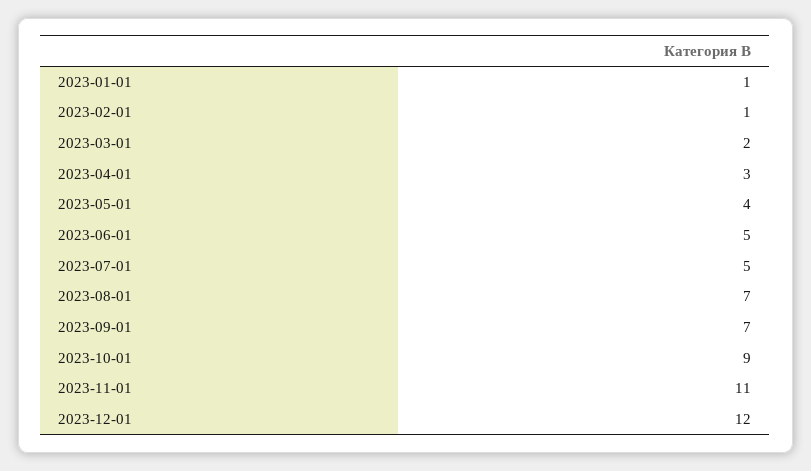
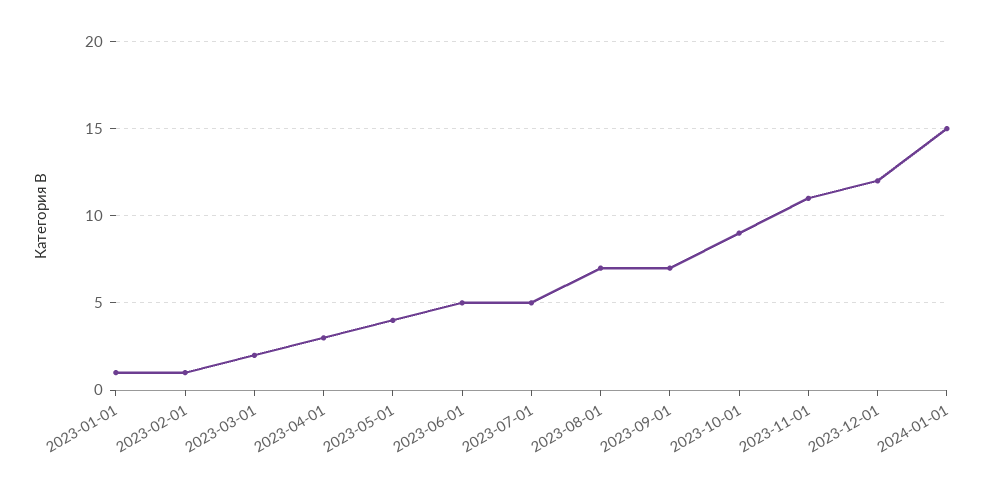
2024-01-01: none -> 15

